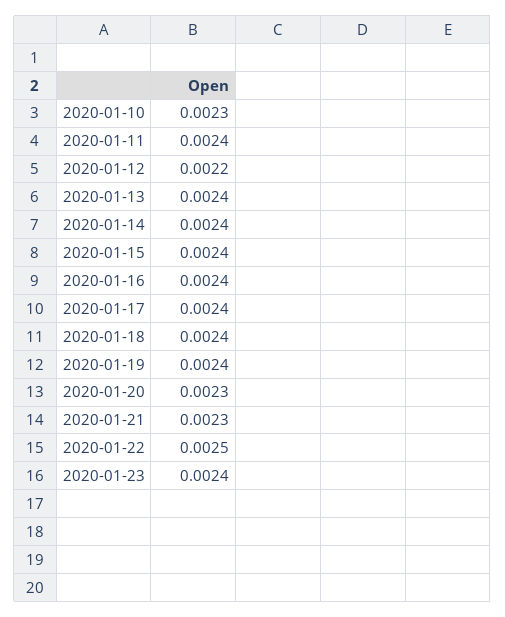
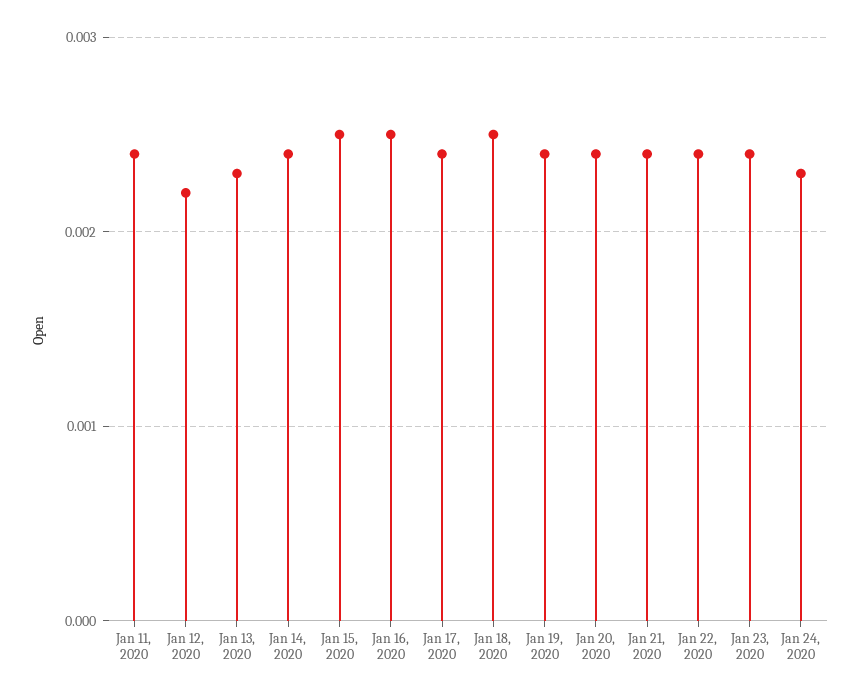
2020-01-10: 0.0023 -> none
2020-01-13: 0.0024 -> 0.0023
2020-01-15: 0.0024 -> 0.0025
2020-01-16: 0.0024 -> 0.0025
2020-01-18: 0.0024 -> 0.0025
2020-01-20: 0.0023 -> 0.0024
2020-01-21: 0.0023 -> 0.0024
2020-01-22: 0.0025 -> 0.0024
Jan 24, 2020: none -> 0.0023

